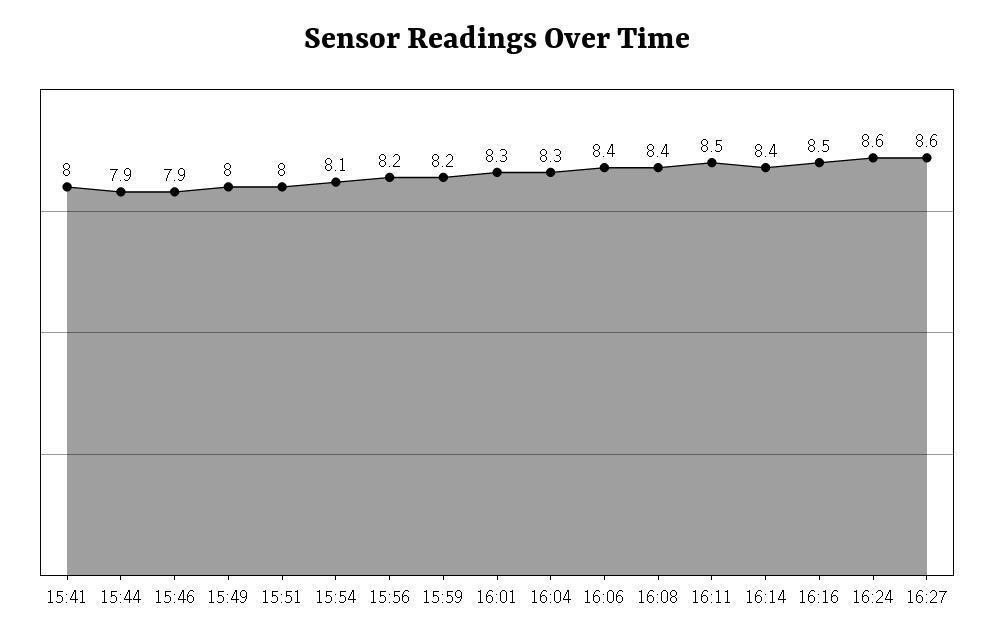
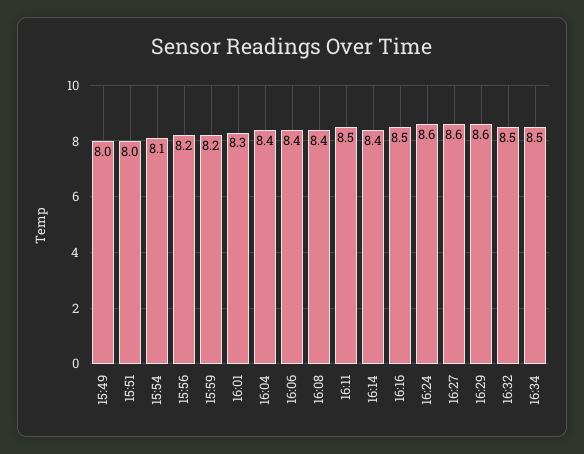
15:41: 8 -> none
15:44: 7.9 -> none
15:46: 7.9 -> none
16:04: 8.3 -> 8.4
16:29: none -> 8.6
16:32: none -> 8.5
16:34: none -> 8.5

